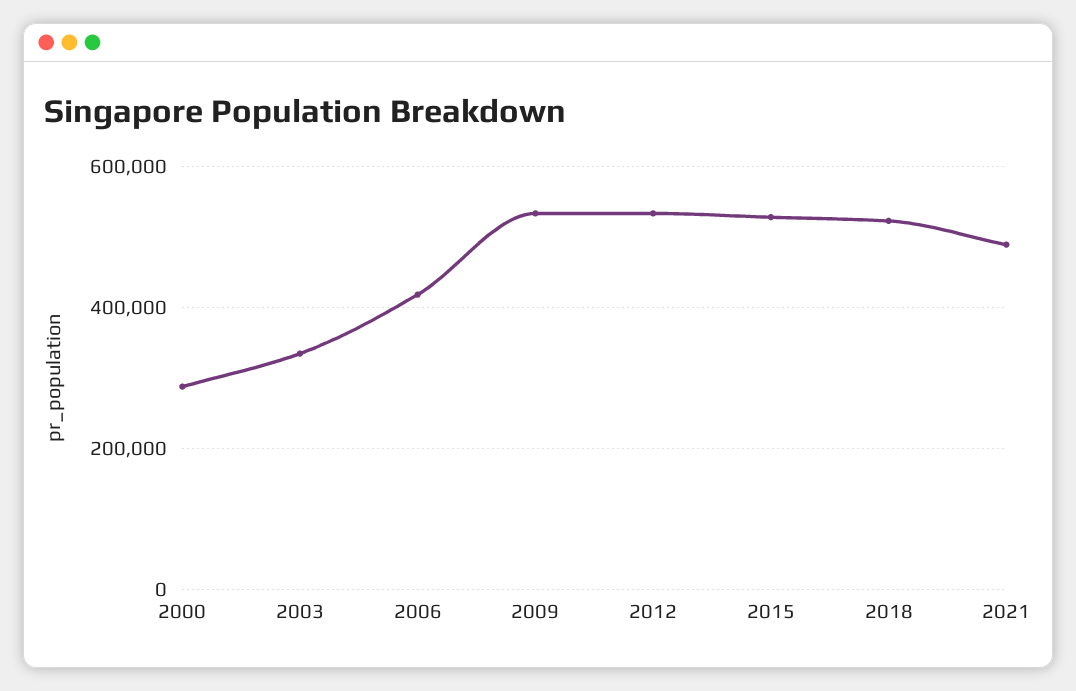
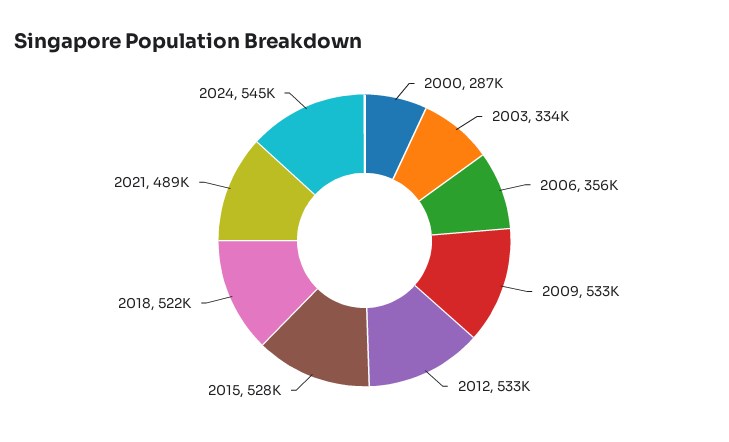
2006: 420000 -> 356000
2024: none -> 545000

